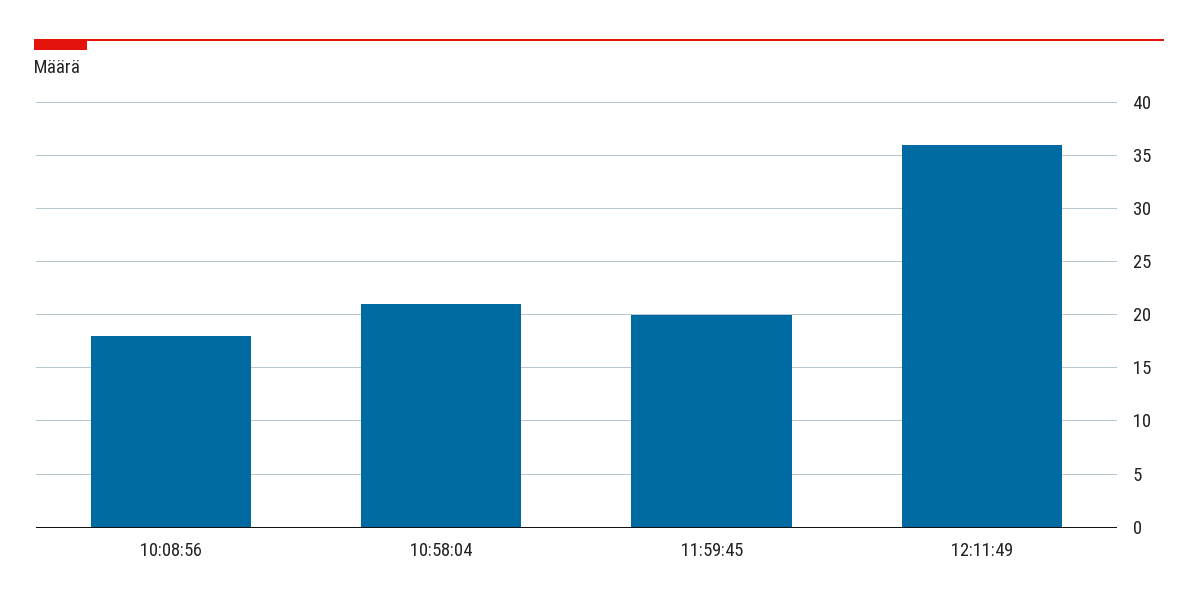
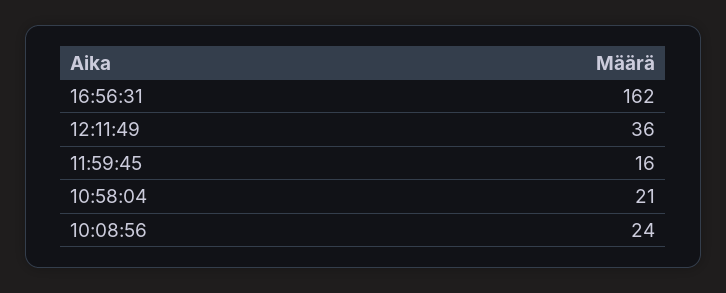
10:08:56: 18 -> 24
11:59:45: 20 -> 16
16:56:31: none -> 162

